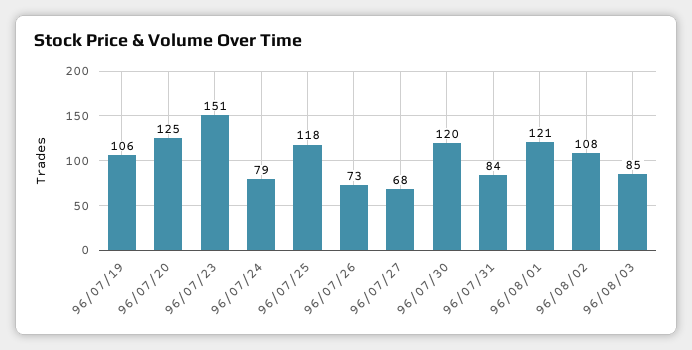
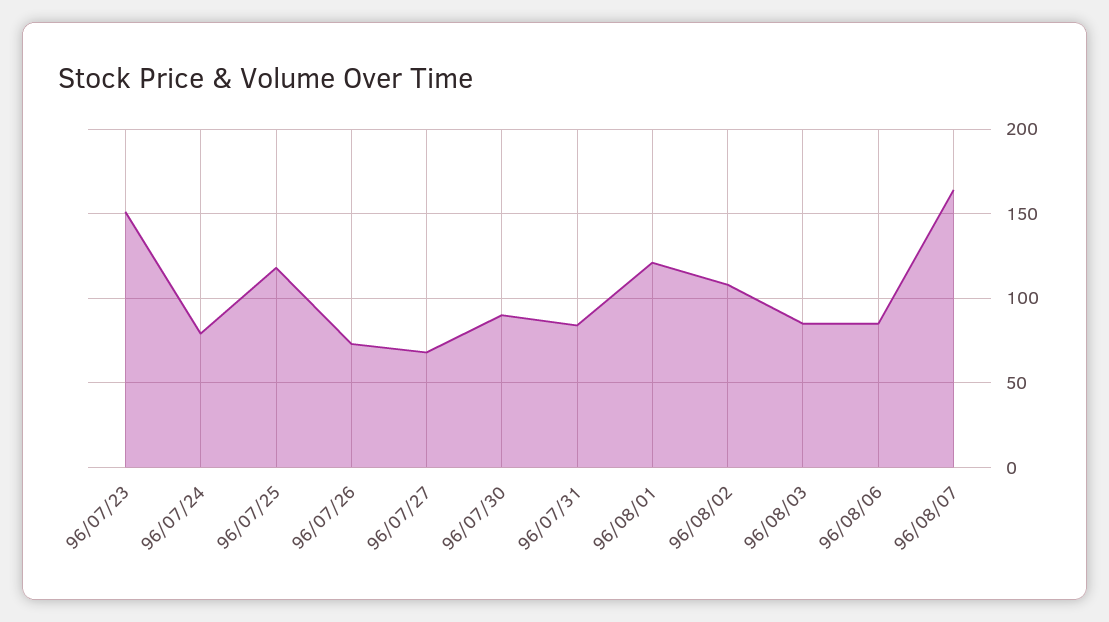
96/07/19: 106 -> none
96/07/20: 125 -> none
96/07/30: 120 -> 90
96/08/06: none -> 85
96/08/07: none -> 165

